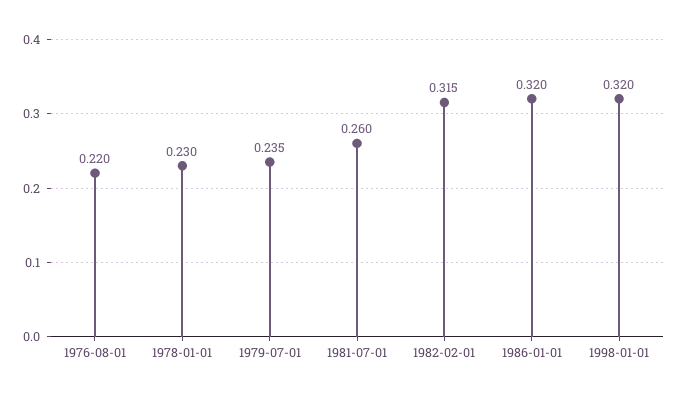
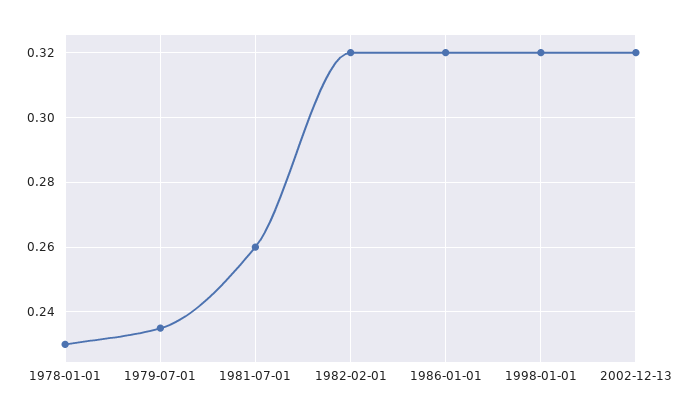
1976-08-01: 0.22 -> none
1982-02-01: 0.315 -> 0.32
2002-12-13: none -> 0.32

